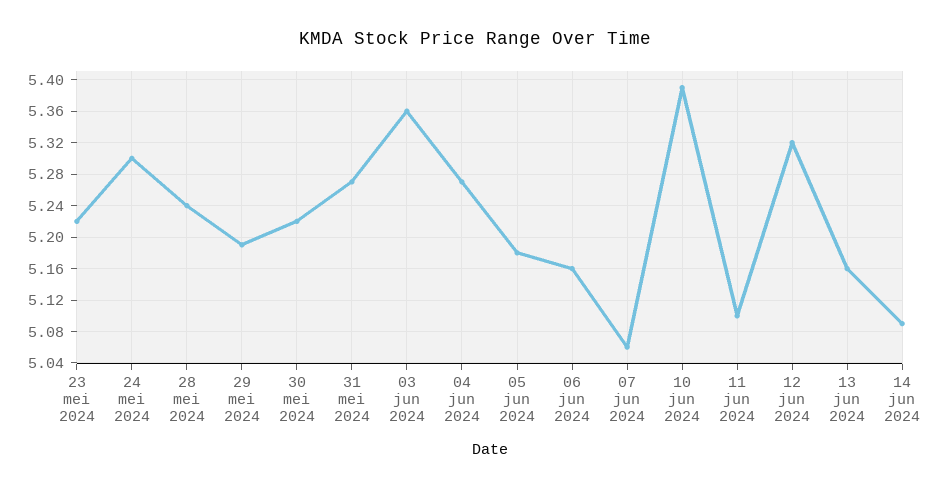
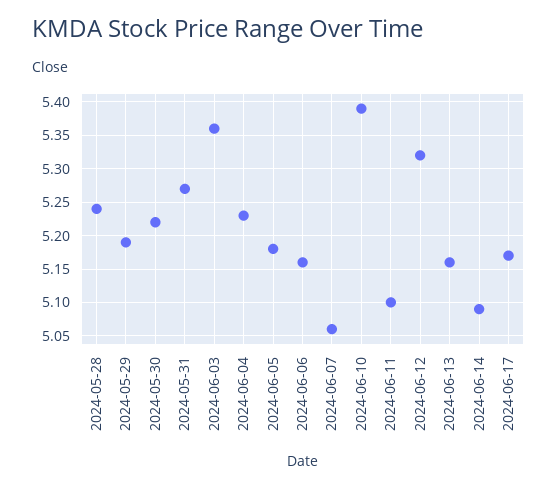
23 mei 2024: 5.22 -> none
24 mei 2024: 5.3 -> none
04 jun 2024: 5.27 -> 5.23
2024-06-17: none -> 5.17

